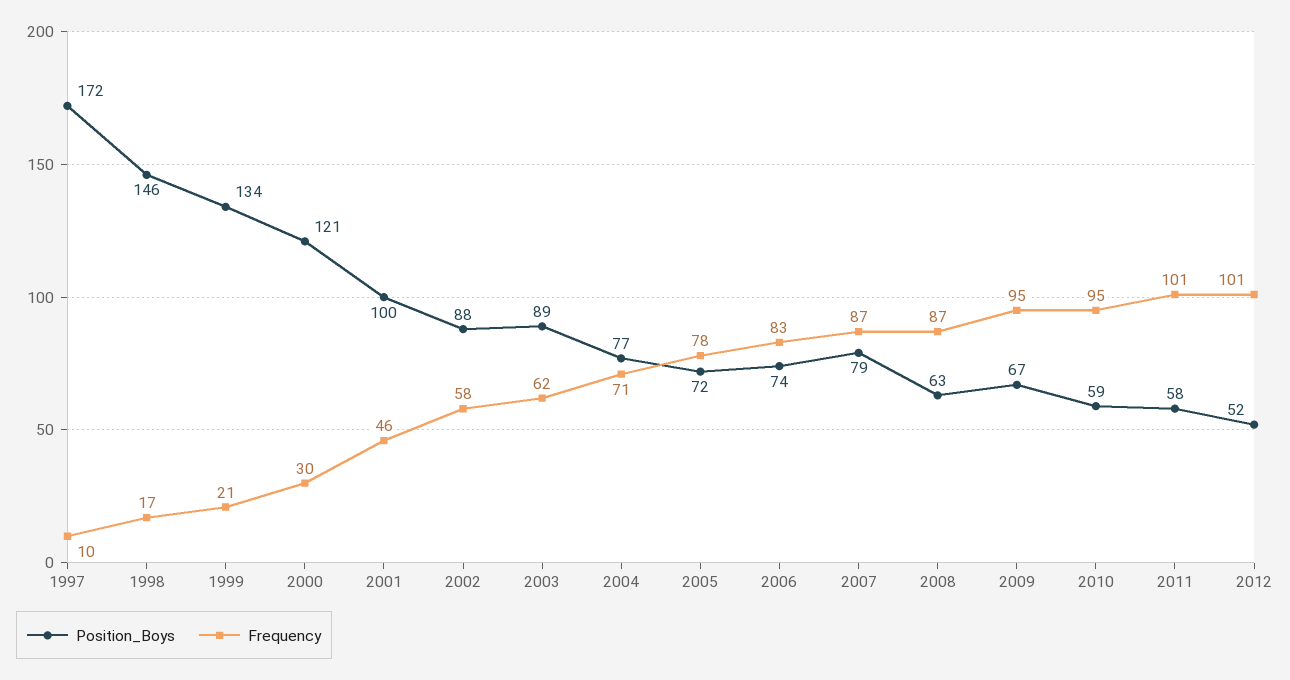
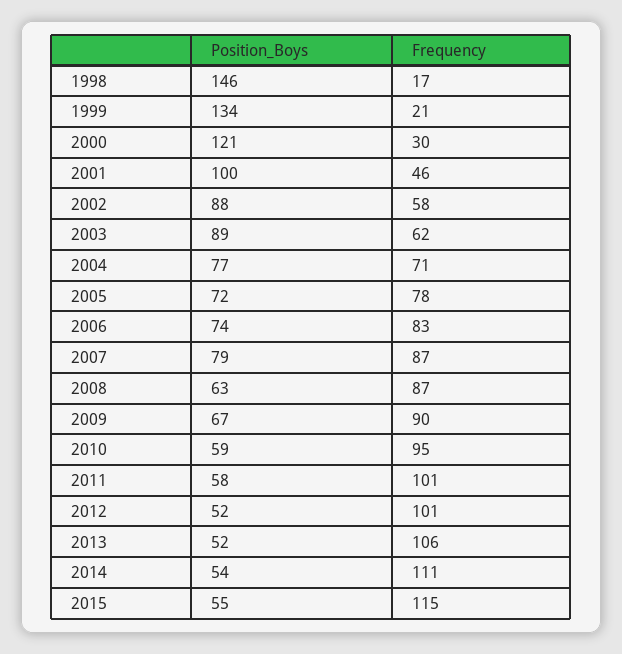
Position_Boys, 1997: 172 -> none
Frequency, 1997: 10 -> none
Frequency, 2009: 95 -> 90
Position_Boys, 2013: none -> 52
Frequency, 2013: none -> 106
Position_Boys, 2014: none -> 54
Frequency, 2014: none -> 111
Position_Boys, 2015: none -> 55
Frequency, 2015: none -> 115

